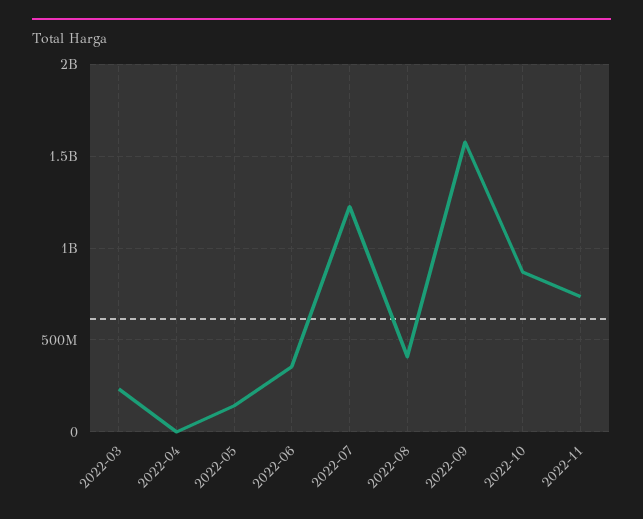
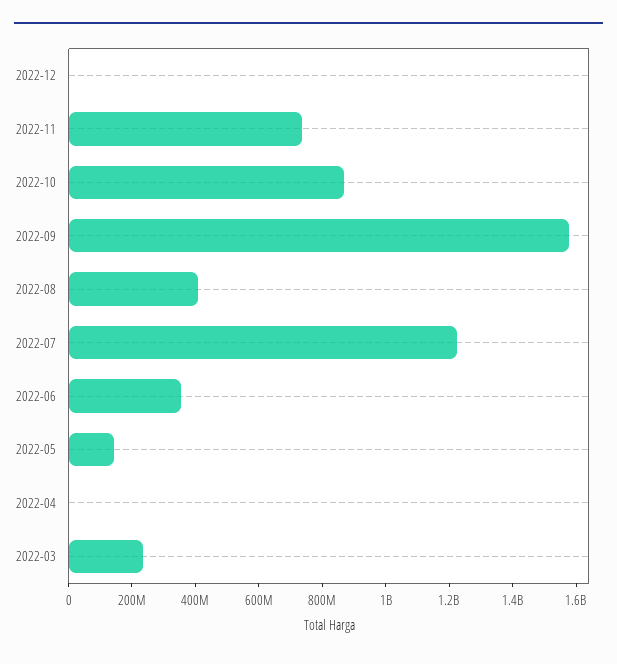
2022-12: none -> 0

